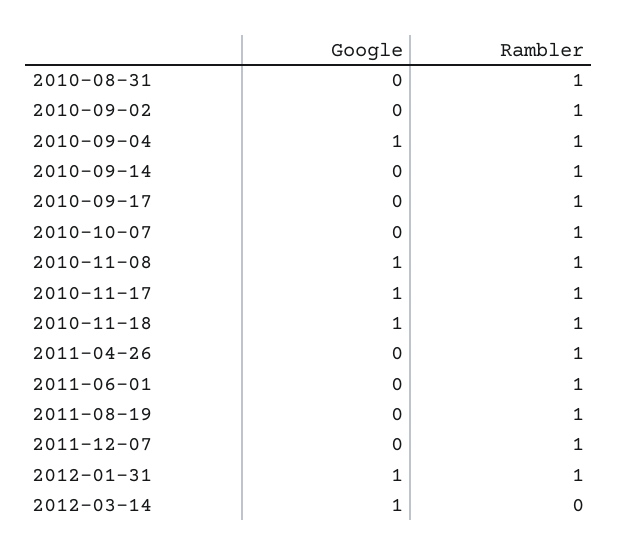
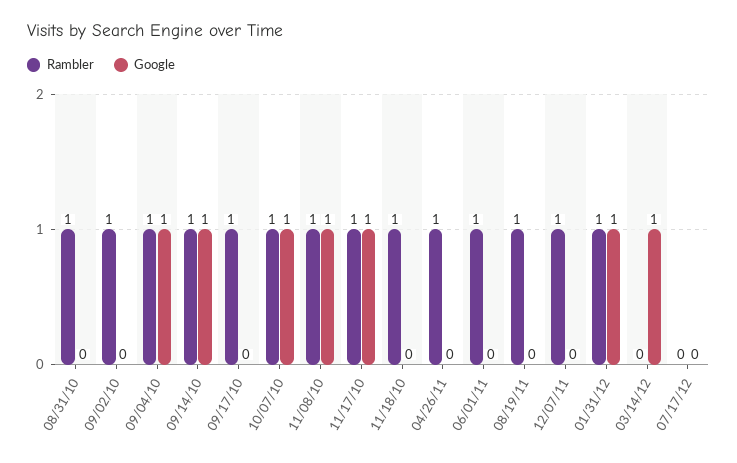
Google, 2010-09-14: 0 -> 1
Google, 2010-10-07: 0 -> 1
Google, 2010-11-18: 1 -> 0
Rambler, 07/17/12: none -> 0
Google, 07/17/12: none -> 0

